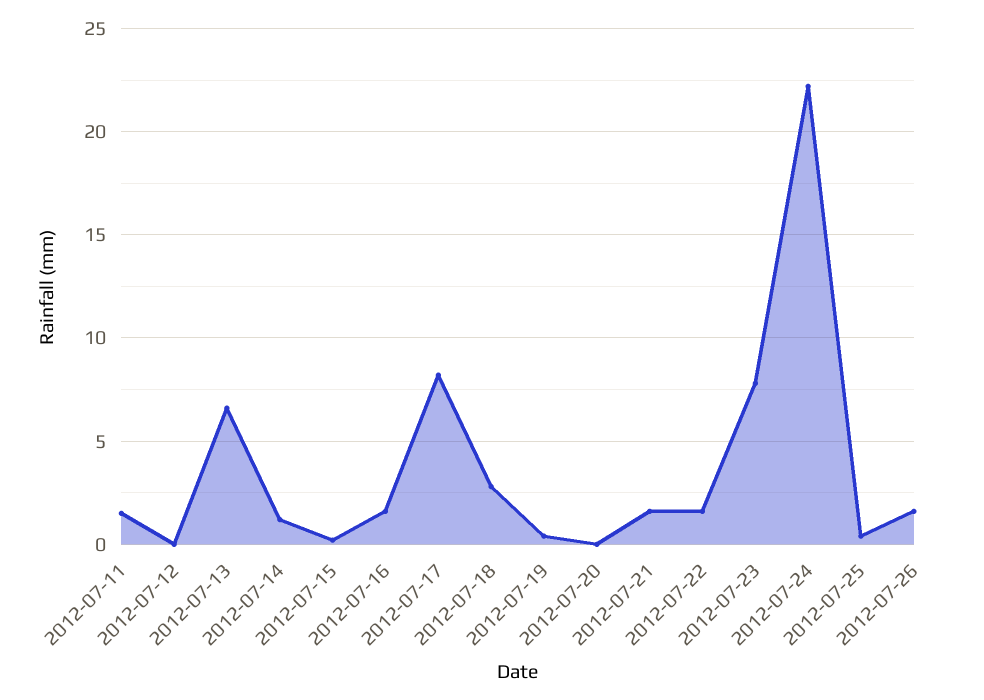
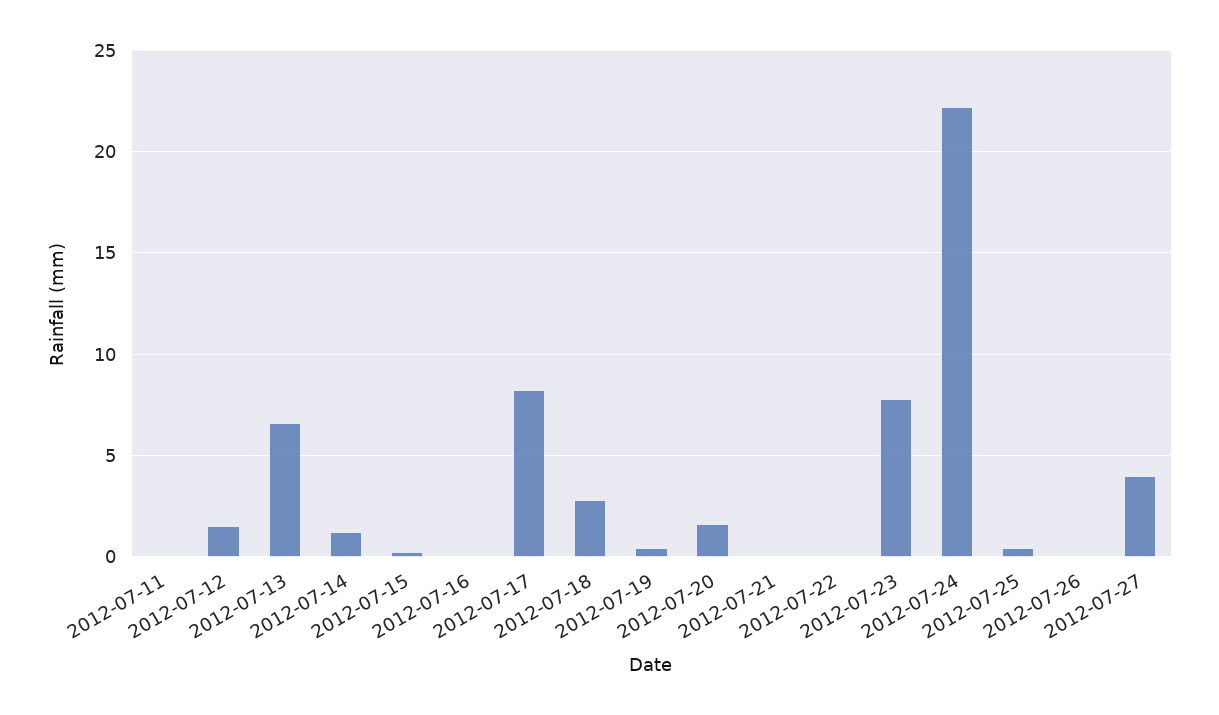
2012-07-11: 1.5 -> 0
2012-07-12: 0 -> 1.5
2012-07-16: 1.5 -> 0
2012-07-20: 0 -> 1.5
2012-07-21: 1.5 -> 0
2012-07-22: 1.5 -> 0
2012-07-26: 1.5 -> 0
2012-07-27: none -> 4

